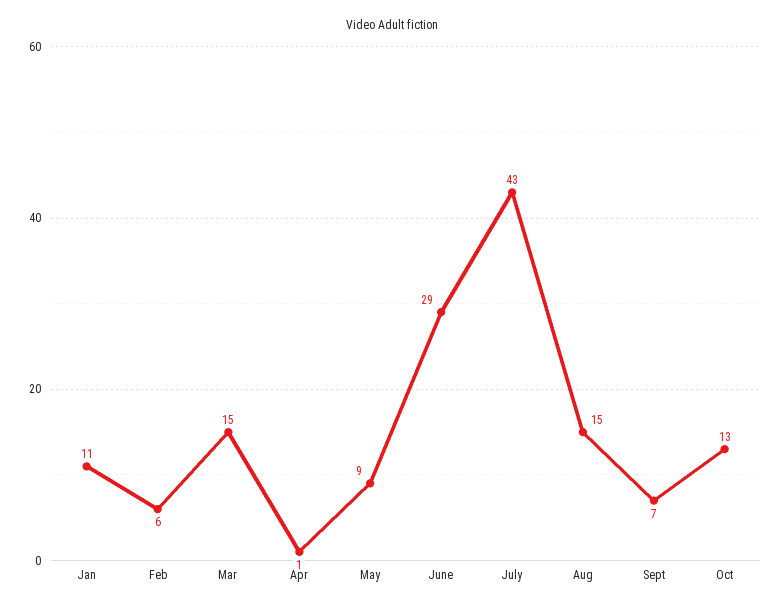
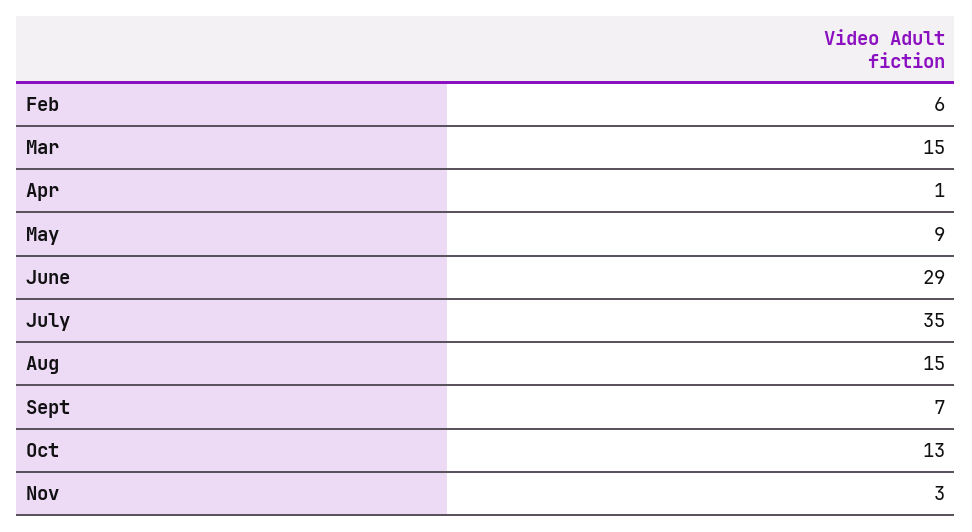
Jan: 11 -> none
July: 43 -> 35
Nov: none -> 3

